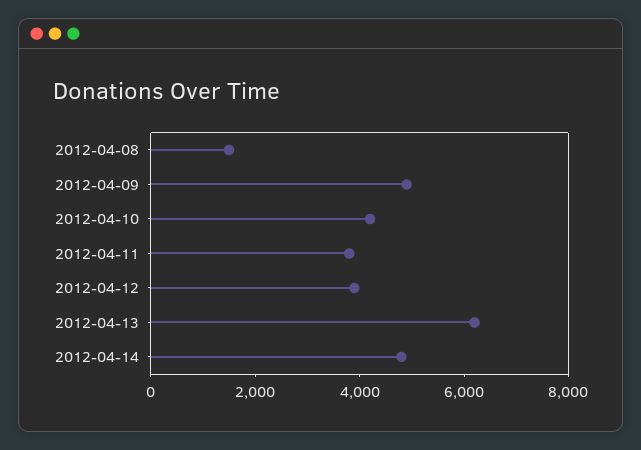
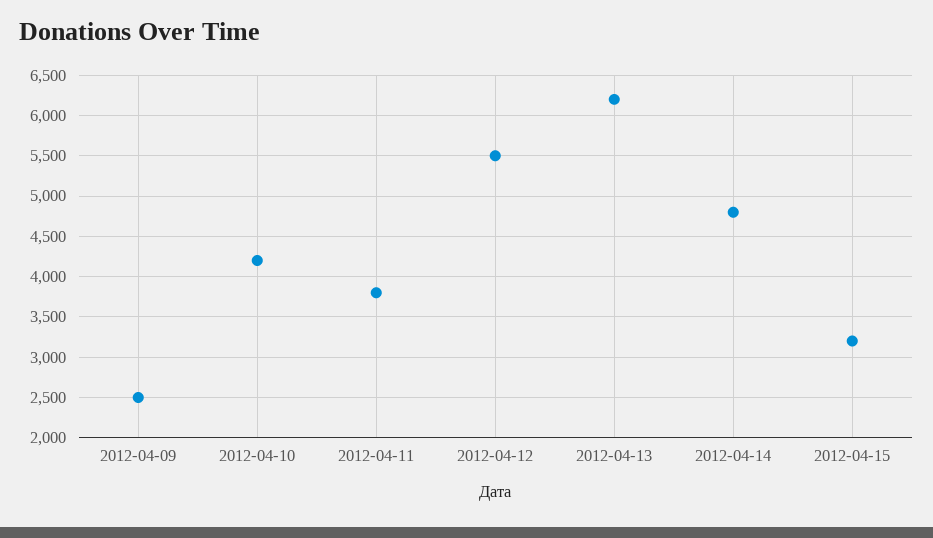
2012-04-08: 1500 -> none
2012-04-09: 5000 -> 2500
2012-04-12: 4000 -> 5500
2012-04-15: none -> 3200

